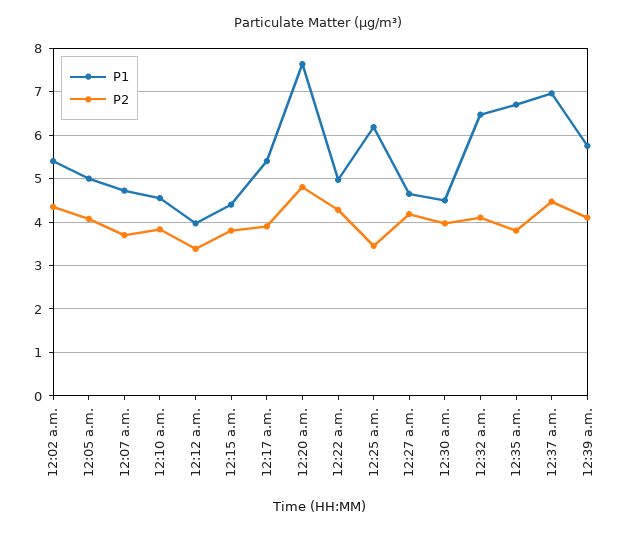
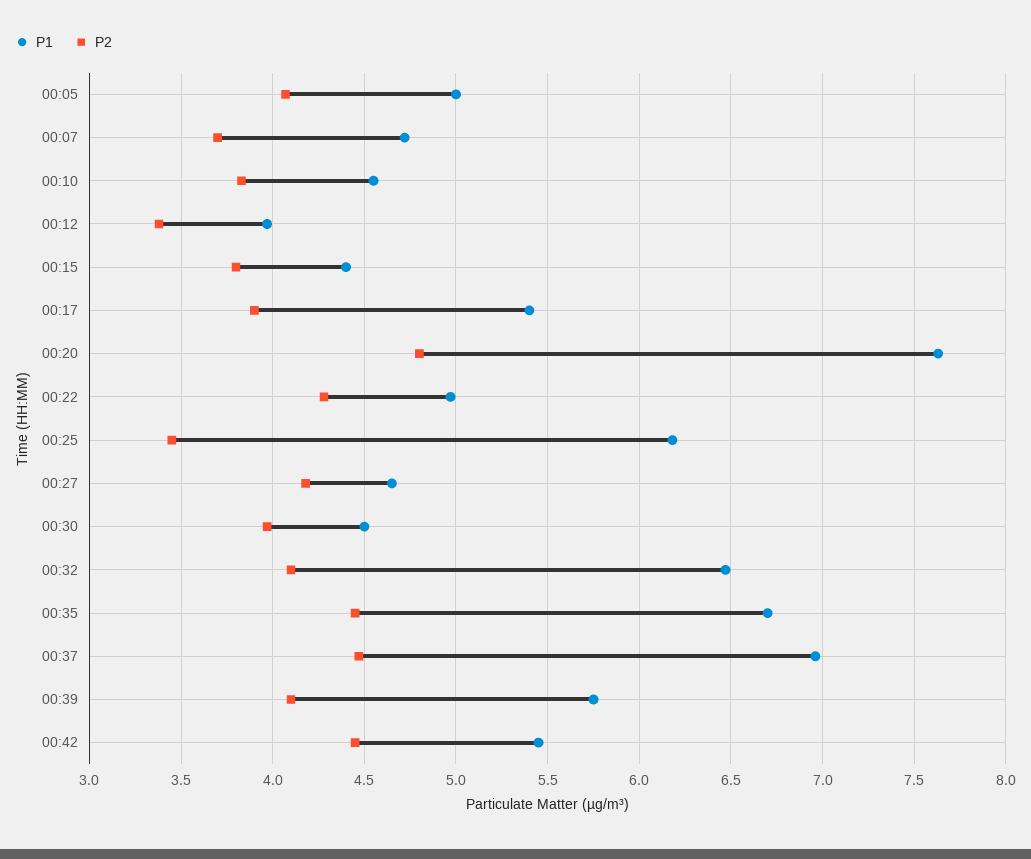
P1, 12:02 a.m.: 5.4 -> none
P2, 12:02 a.m.: 4.4 -> none
P2, 12:35 a.m.: 3.8 -> 4.45
P1, 00:42: none -> 5.45
P2, 00:42: none -> 4.45

